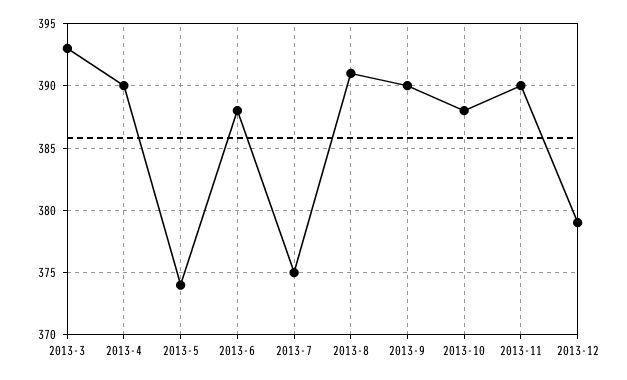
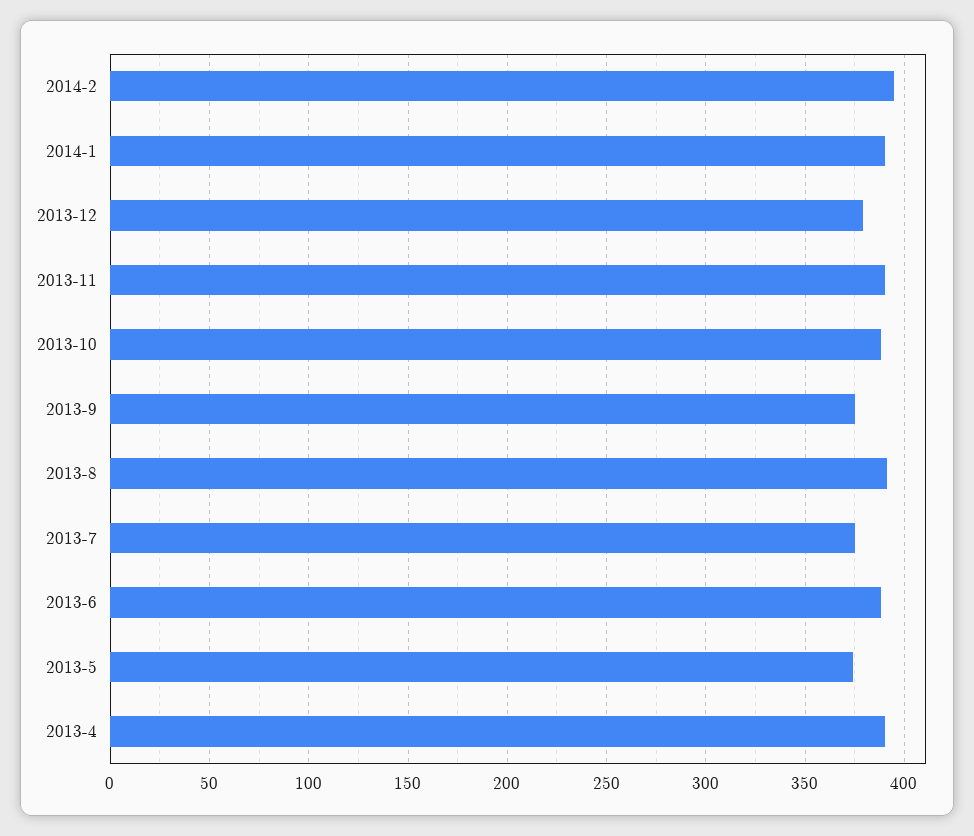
2013-3: 393 -> none
2013-9: 390 -> 375
2014-2: none -> 395
2014-1: none -> 390

